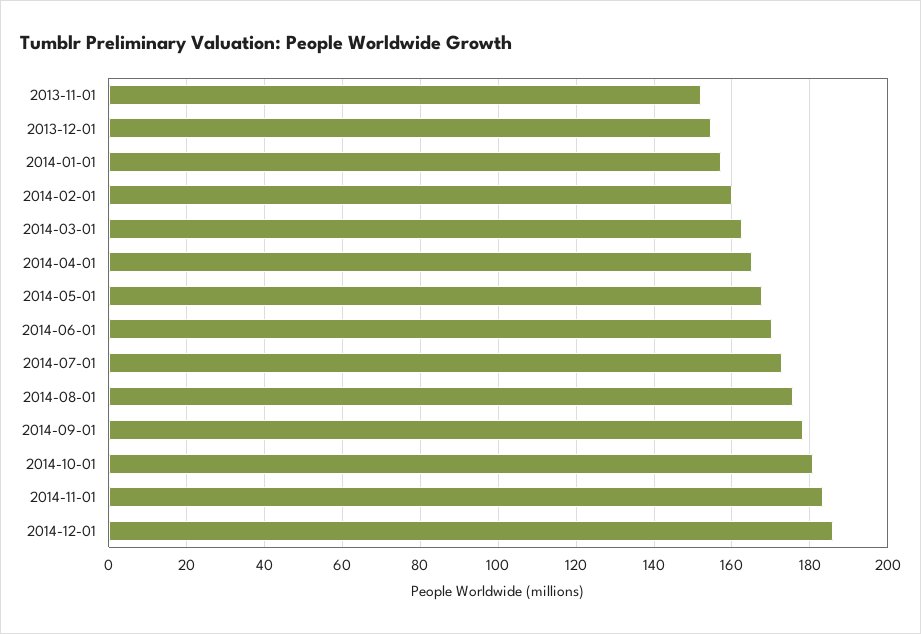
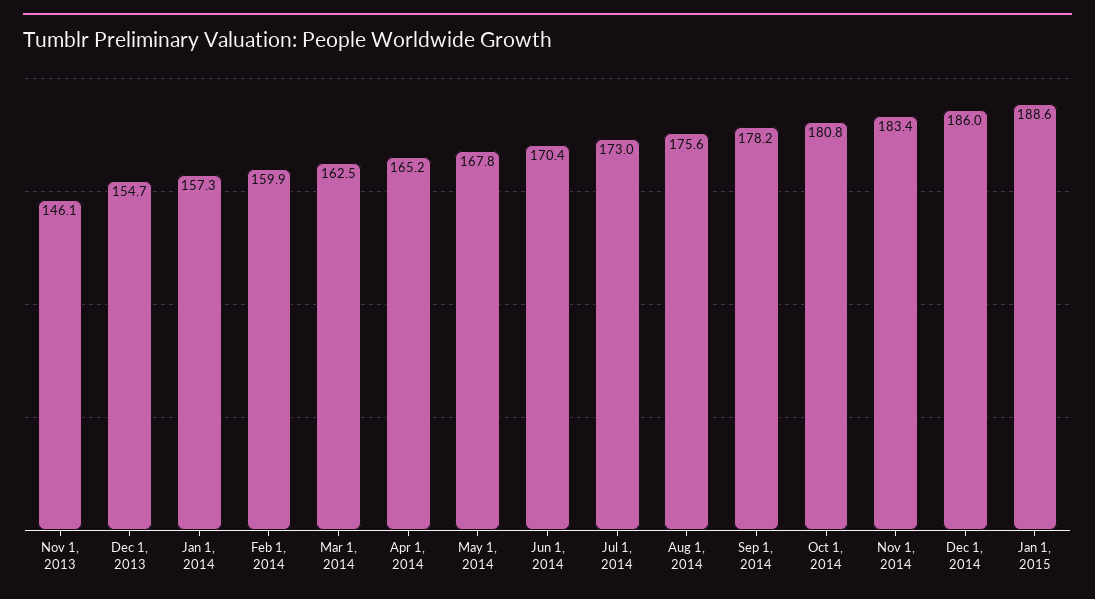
2013-11-01: 152 -> 146.1
Jan 1, 2015: none -> 188.6

